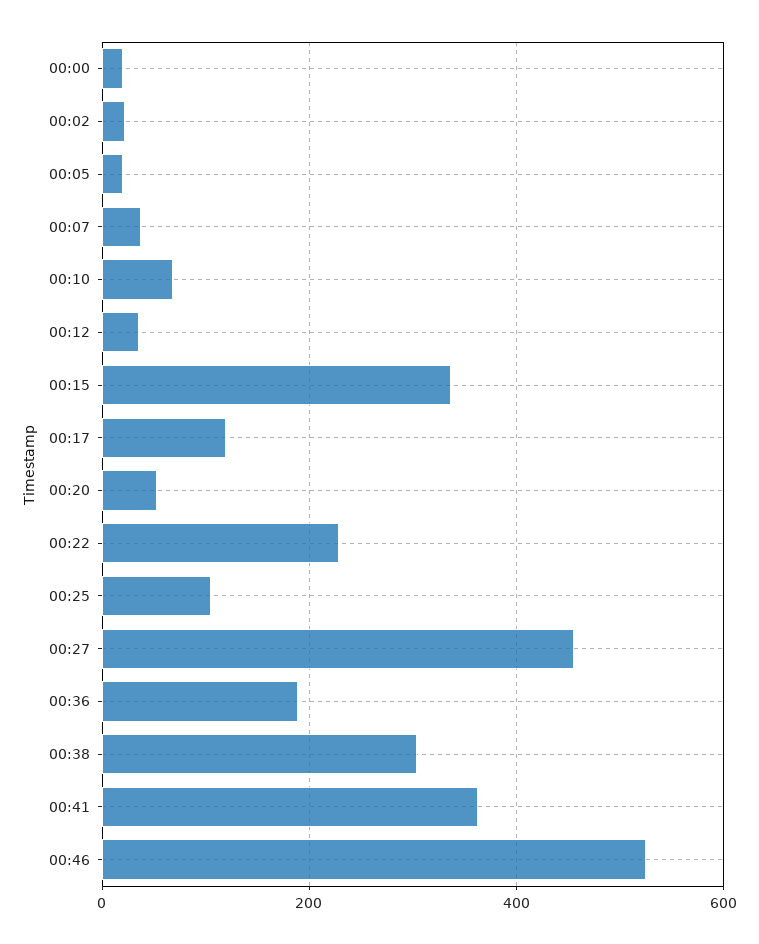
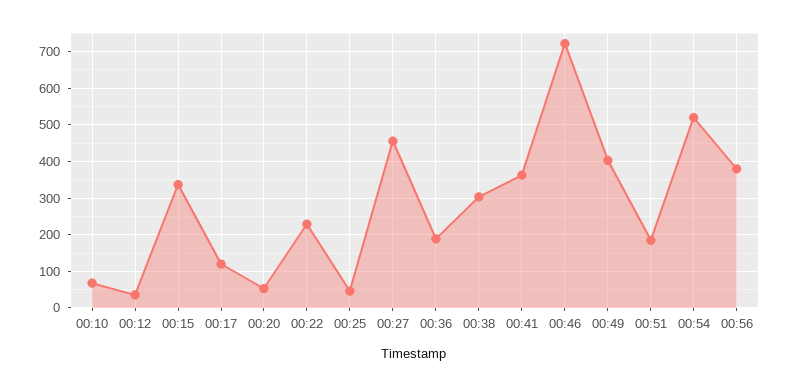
00:00: 20 -> none
00:02: 20 -> none
00:05: 20 -> none
00:07: 40 -> none
00:25: 100 -> 40
00:46: 520 -> 720
00:49: none -> 400
00:51: none -> 180
00:54: none -> 520
00:56: none -> 380

